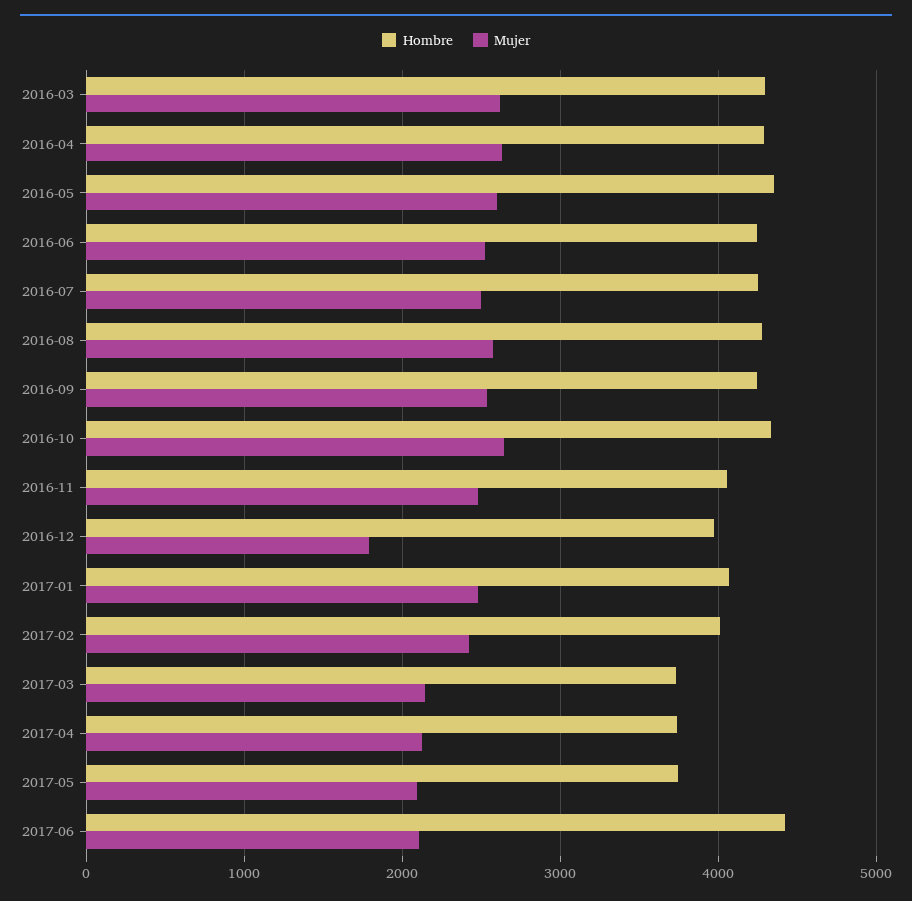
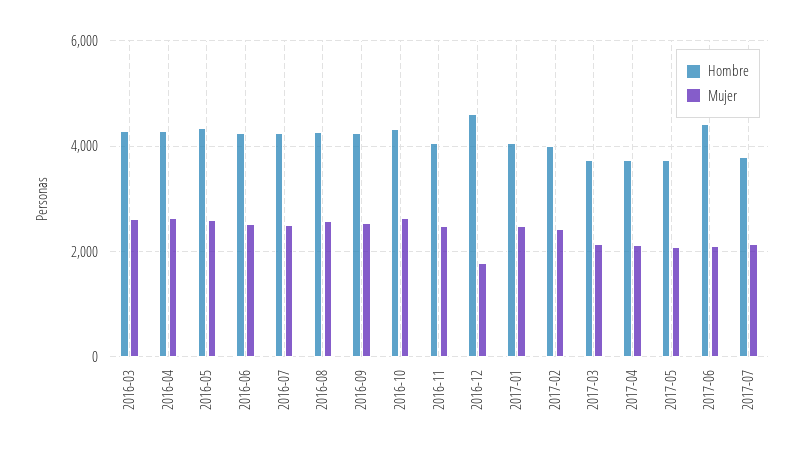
Hombre, 2016-12: 4000 -> 4600
Hombre, 2017-07: none -> 3800
Mujer, 2017-07: none -> 2200

